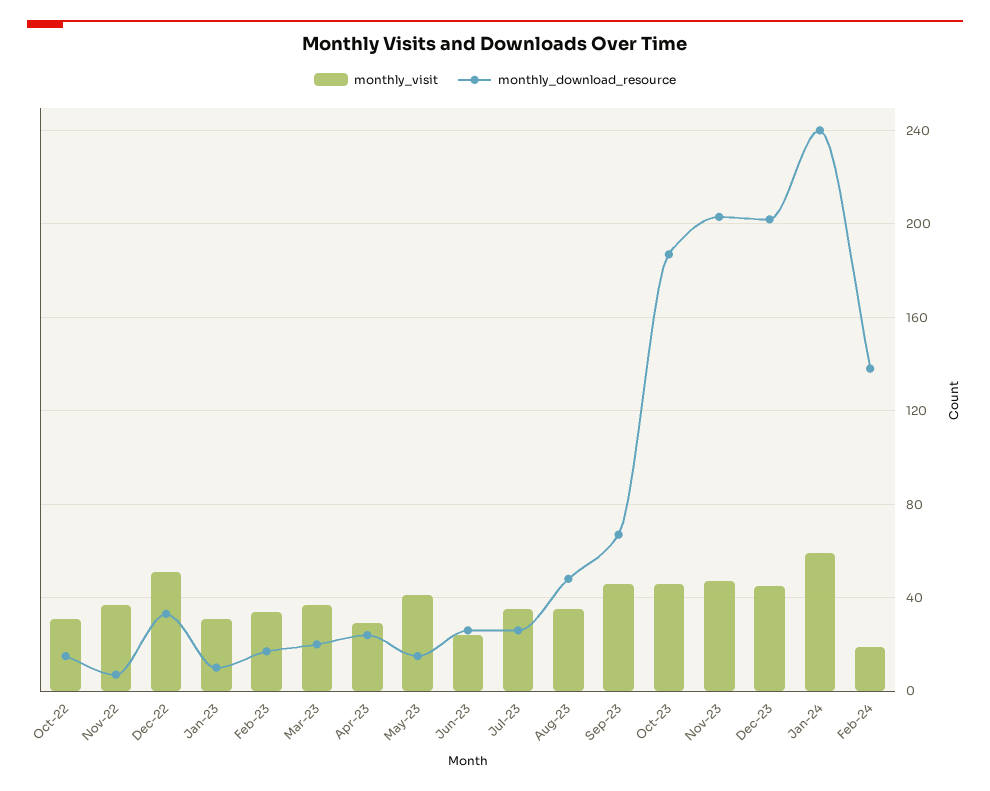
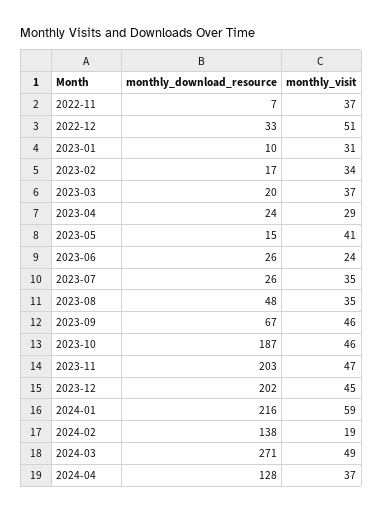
monthly_visit, Oct-22: 30 -> none
monthly_download_resource, Oct-22: 15 -> none
monthly_download_resource, Jan-24: 240 -> 216
monthly_download_resource, 2024-03: none -> 271
monthly_visit, 2024-03: none -> 49
monthly_download_resource, 2024-04: none -> 128
monthly_visit, 2024-04: none -> 37

